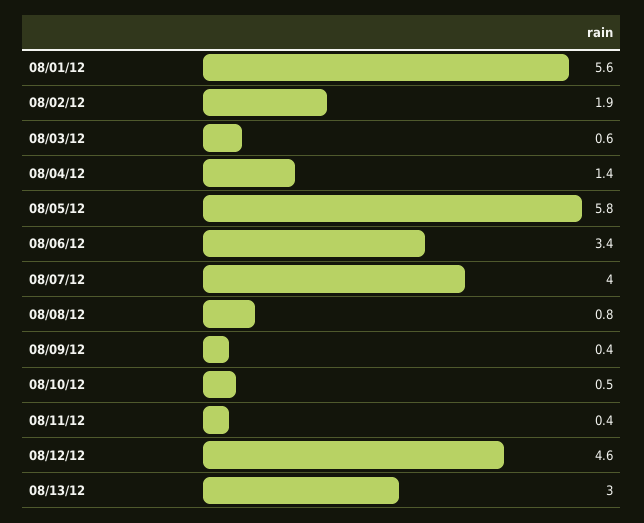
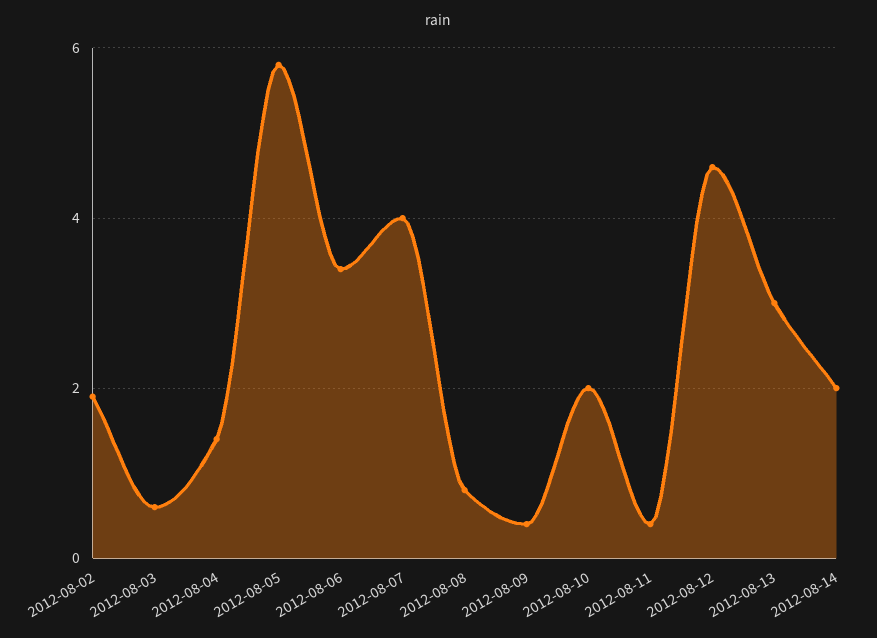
08/01/12: 5.6 -> none
08/10/12: 0.5 -> 2
2012-08-14: none -> 2

